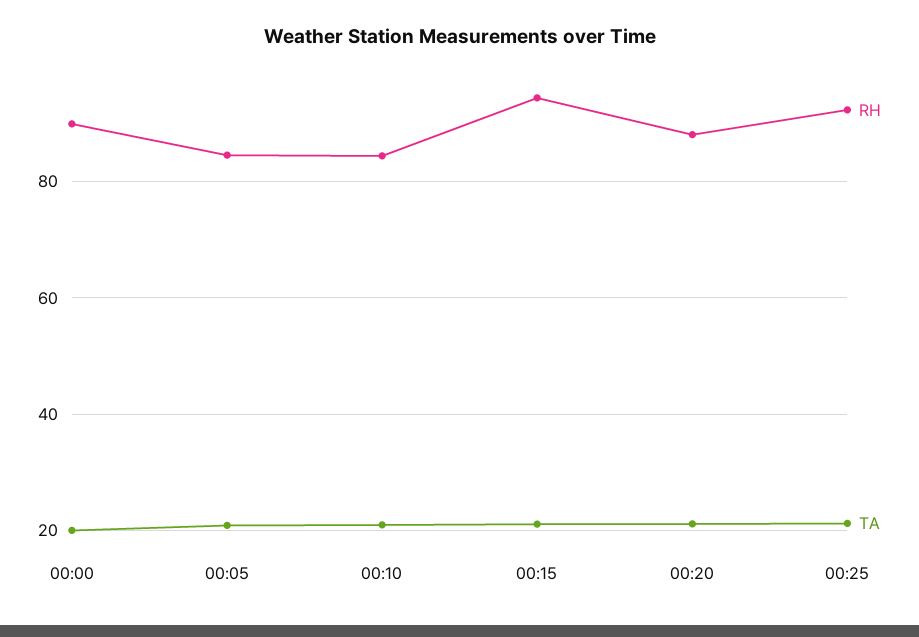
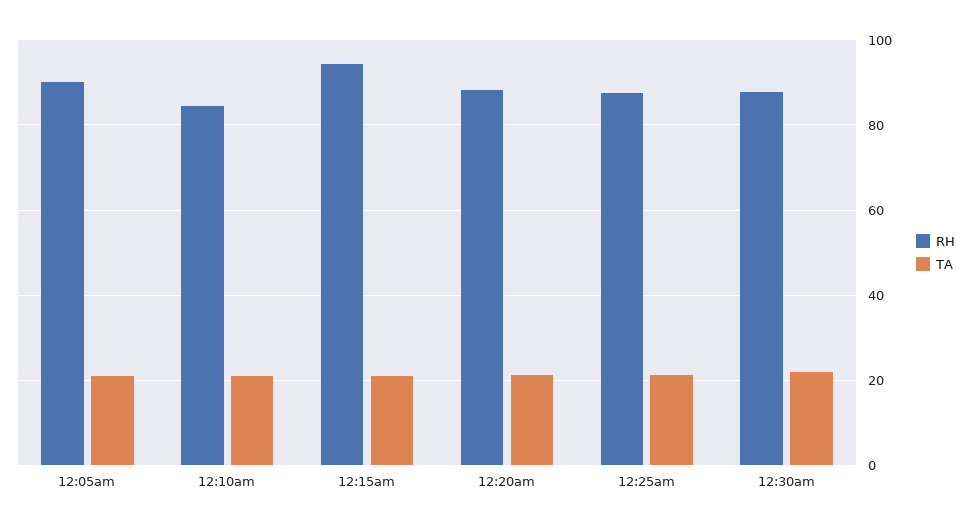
RH, 00:00: 90 -> none
TA, 00:00: 20 -> none
RH, 00:05: 84 -> 90
RH, 00:25: 92 -> 88
RH, 12:30am: none -> 88
TA, 12:30am: none -> 22

